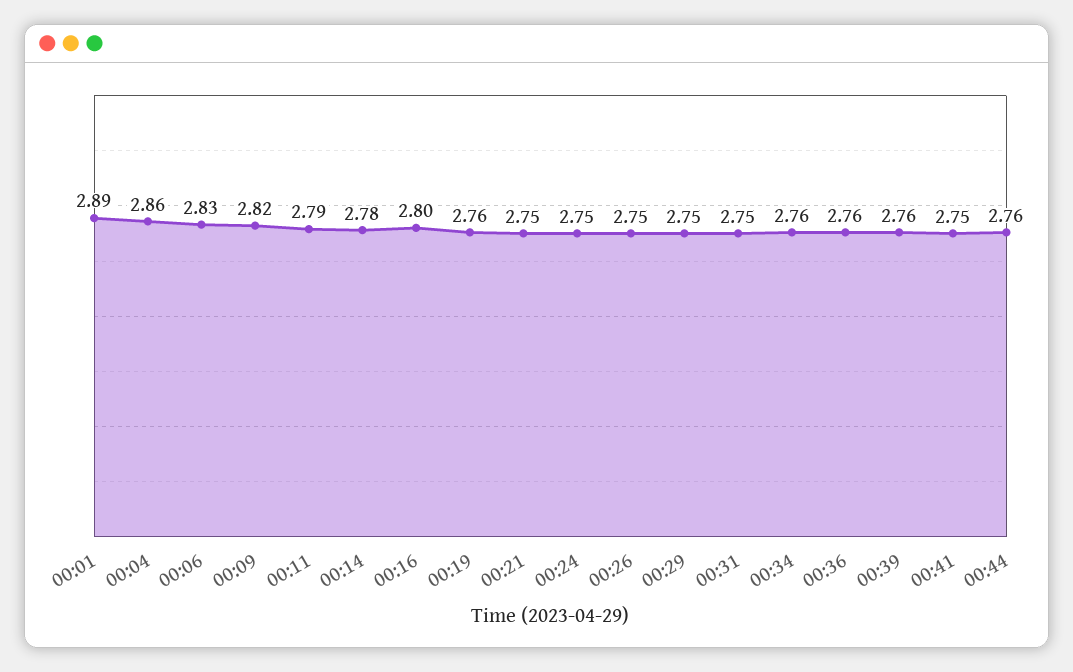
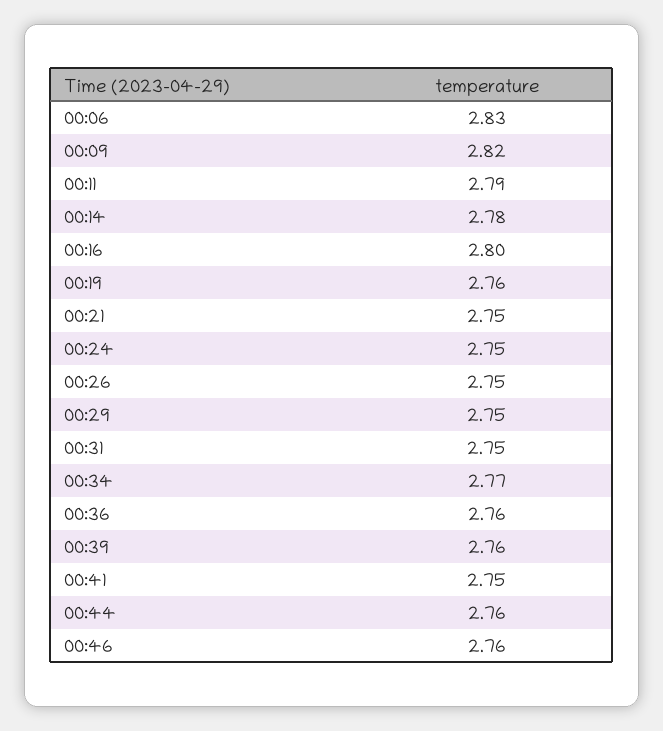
00:01: 2.89 -> none
00:04: 2.86 -> none
00:34: 2.76 -> 2.77
00:46: none -> 2.76

